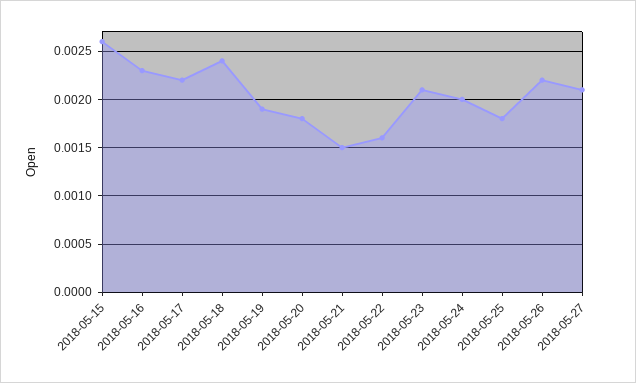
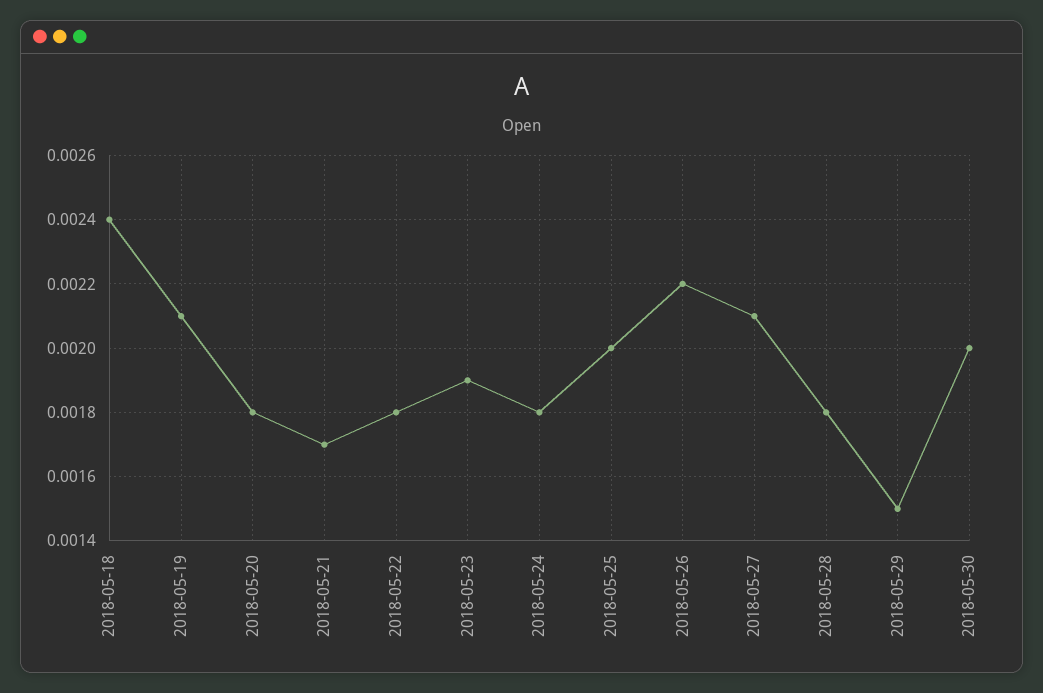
2018-05-15: 0.0026 -> none
2018-05-16: 0.0023 -> none
2018-05-17: 0.0022 -> none
2018-05-19: 0.0019 -> 0.0021
2018-05-21: 0.0015 -> 0.0017
2018-05-22: 0.0016 -> 0.0018
2018-05-23: 0.0021 -> 0.0019
2018-05-24: 0.002 -> 0.0018
2018-05-25: 0.0018 -> 0.002
2018-05-28: none -> 0.0018
2018-05-29: none -> 0.0015
2018-05-30: none -> 0.002

